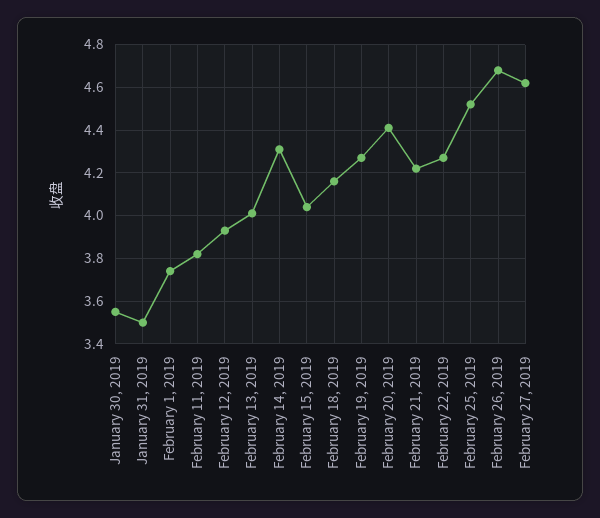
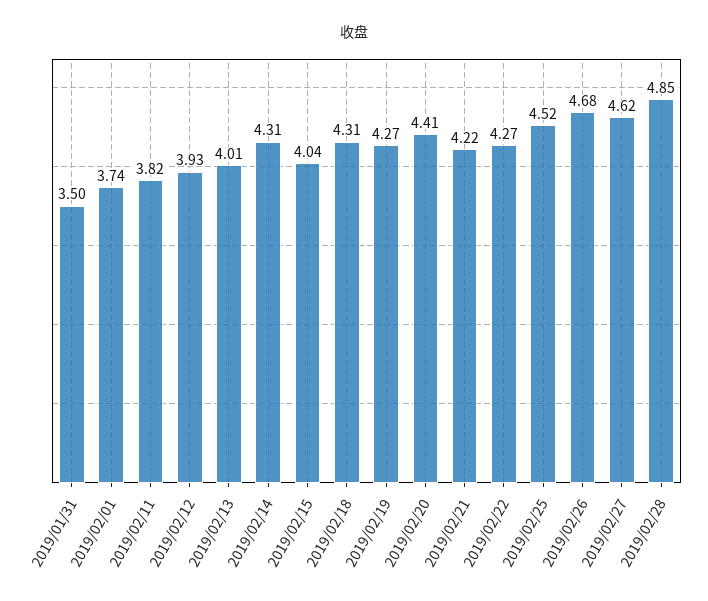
January 30, 2019: 3.55 -> none
February 18, 2019: 4.15 -> 4.31
2019/02/28: none -> 4.85

